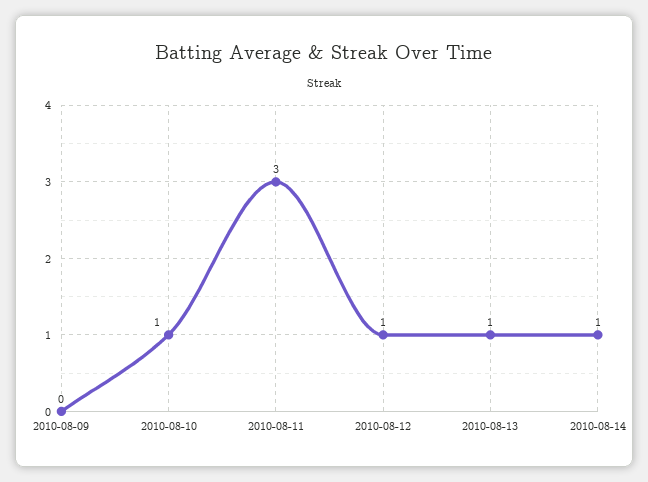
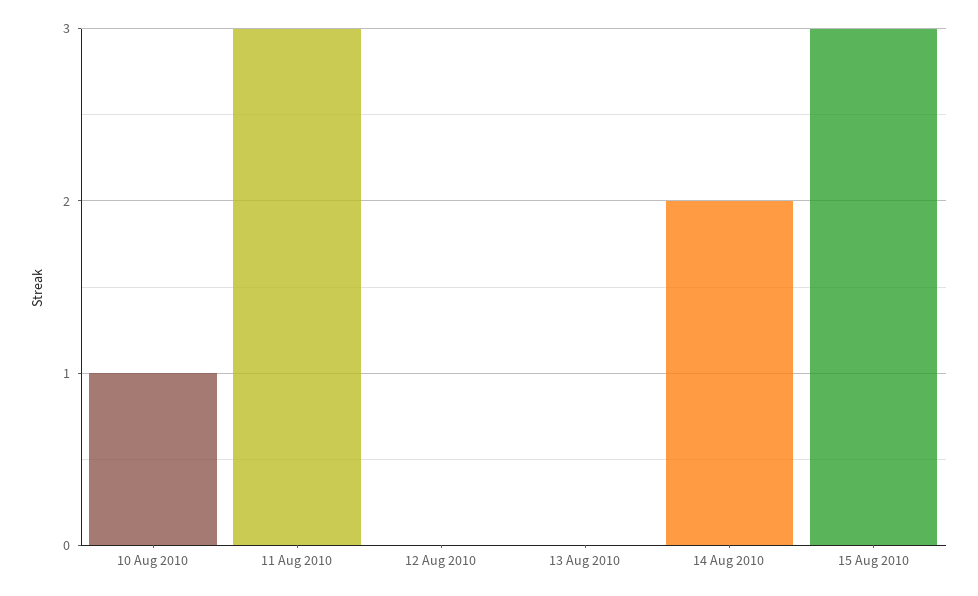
2010-08-09: 0 -> none
2010-08-12: 1 -> 0
2010-08-13: 1 -> 0
2010-08-14: 1 -> 2
15 Aug 2010: none -> 3

